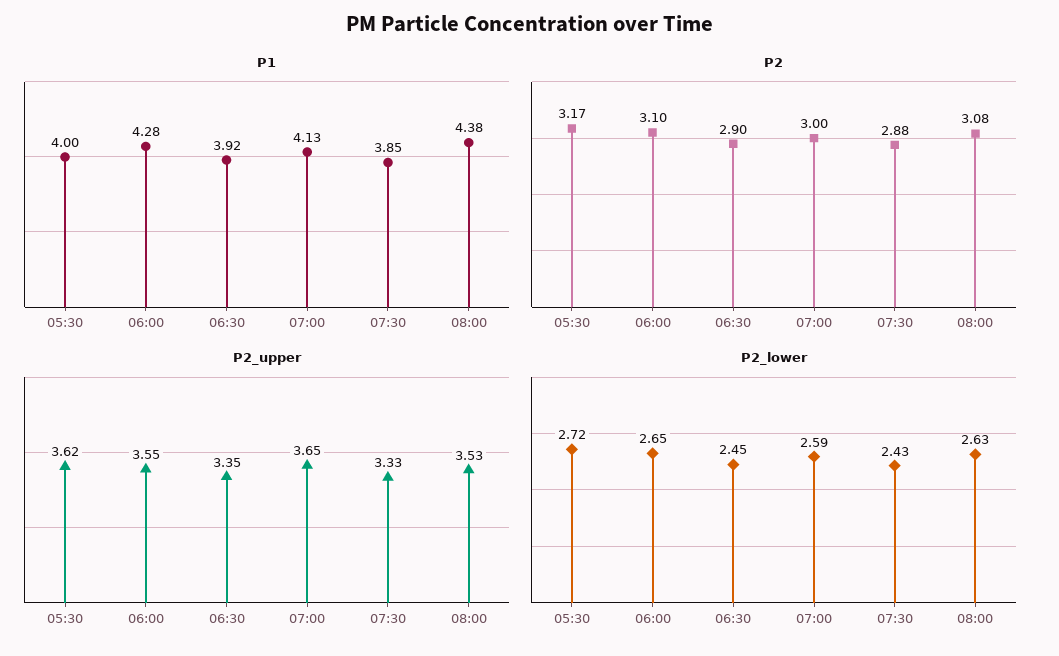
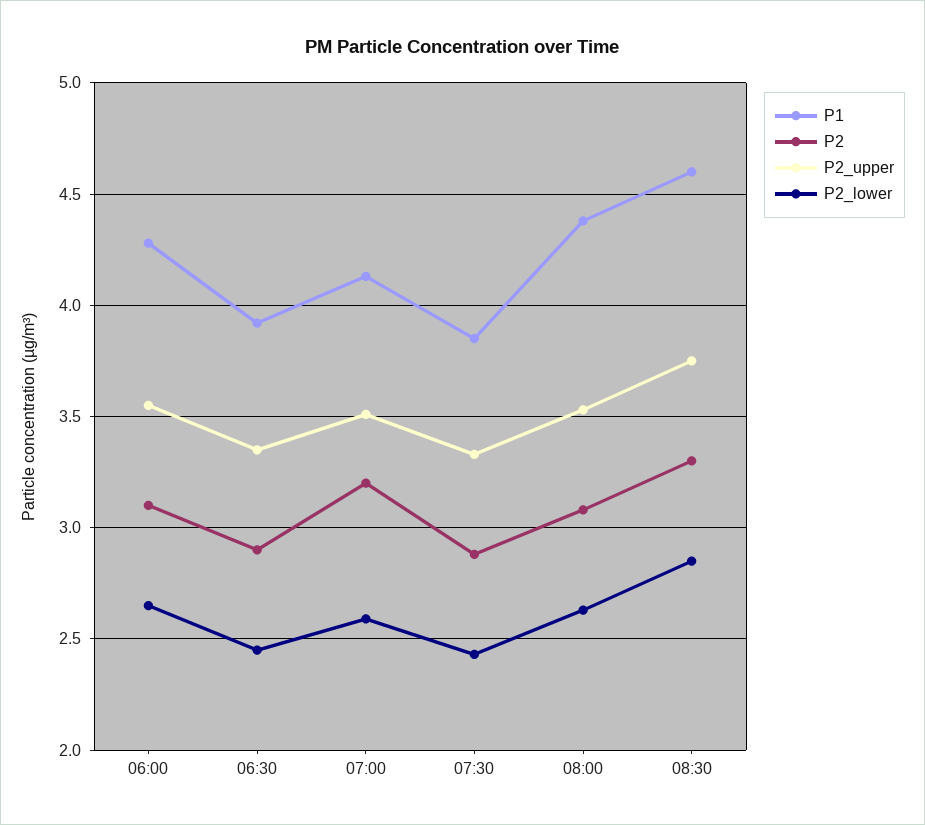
P1, 05:30: 4 -> none
P2, 05:30: 3.17 -> none
P2, 07:00: 3 -> 3.2
P2_upper, 05:30: 3.62 -> none
P2_upper, 07:00: 3.65 -> 3.5
P2_lower, 05:30: 2.72 -> none
P1, 08:30: none -> 4.6
P2, 08:30: none -> 3.3
P2_upper, 08:30: none -> 3.75
P2_lower, 08:30: none -> 2.85

